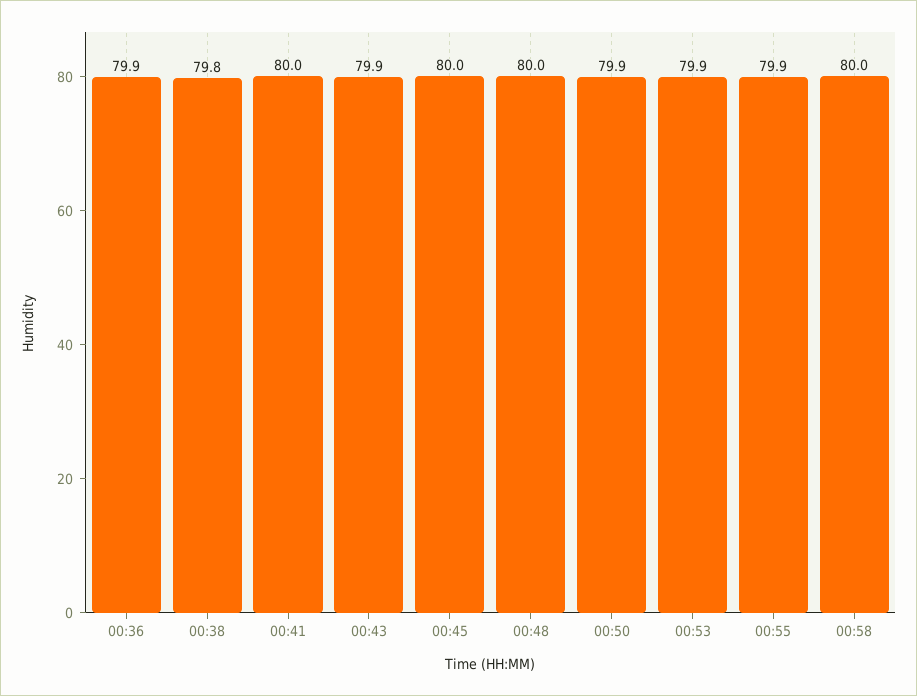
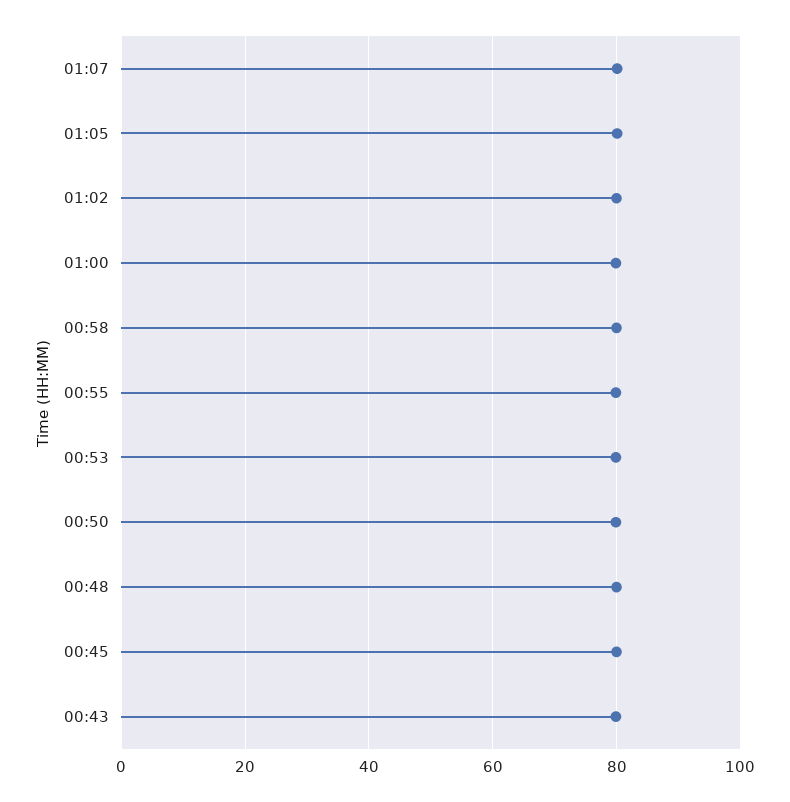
00:36: 79.9 -> none
00:38: 79.8 -> none
00:41: 80 -> none
01:07: none -> 80
01:05: none -> 80
01:02: none -> 80
01:00: none -> 80

